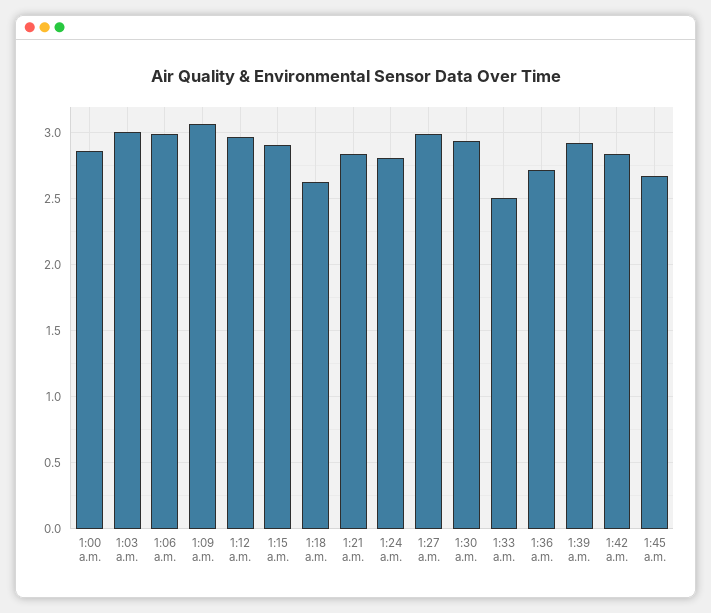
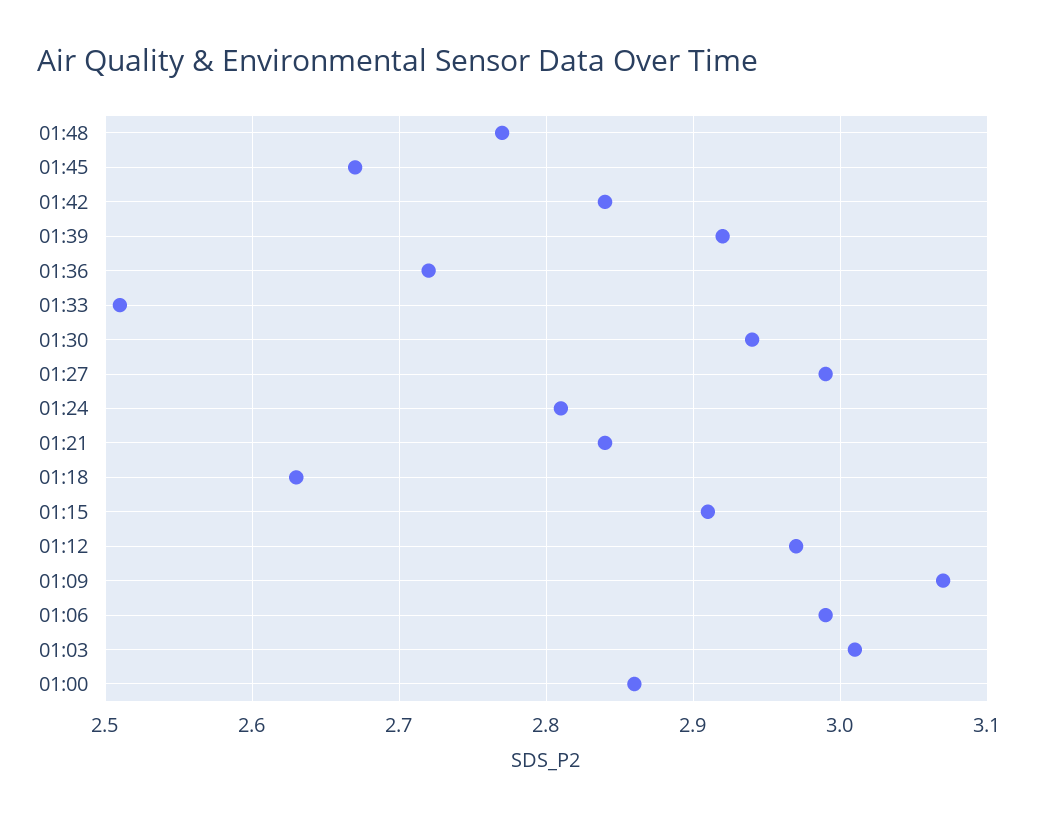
01:48: none -> 2.77

